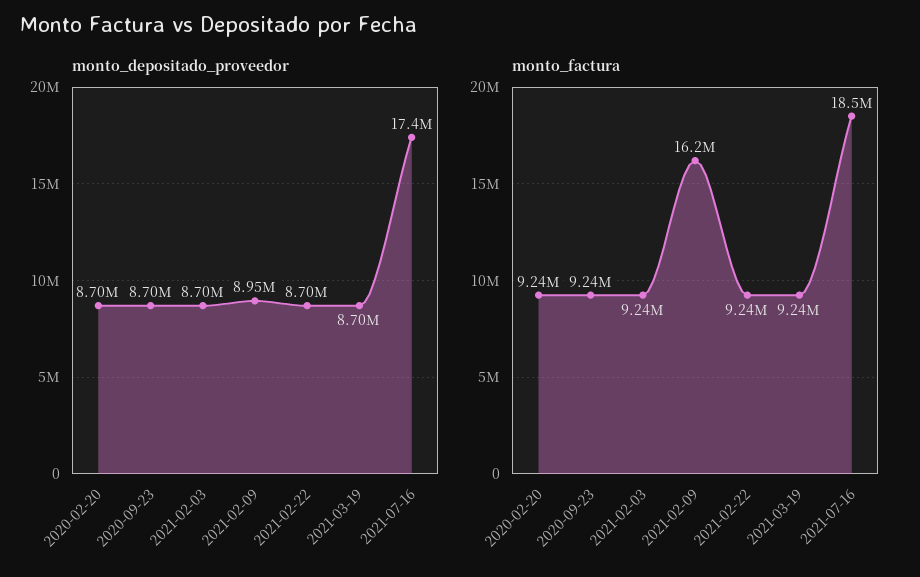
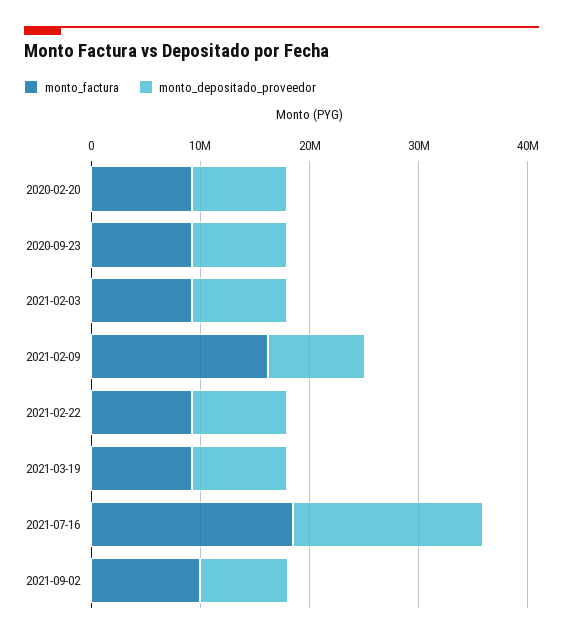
monto_factura, 2021-09-02: none -> 10000000
monto_depositado_proveedor, 2021-09-02: none -> 8000000

